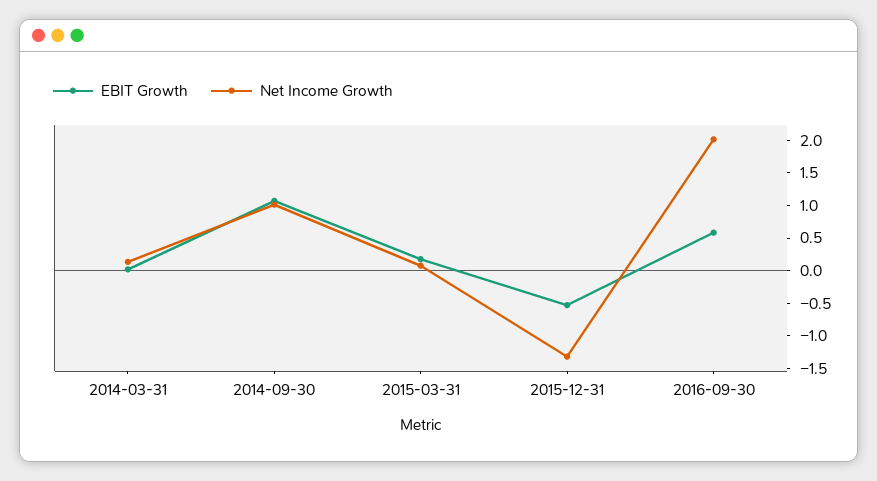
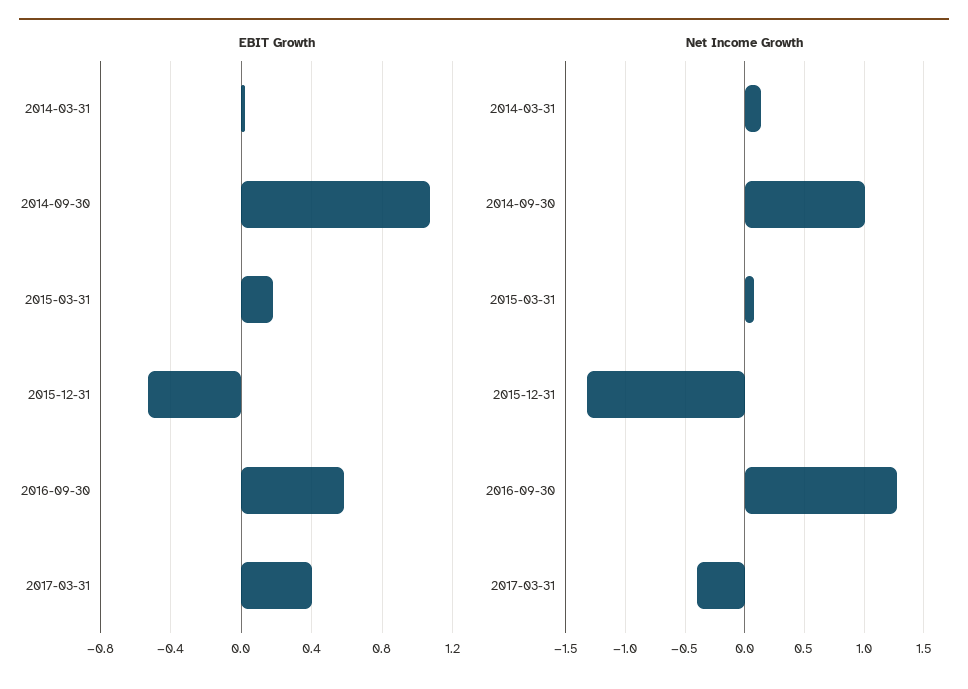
Net Income Growth, 2016-09-30: 2 -> 1.3
EBIT Growth, 2017-03-31: none -> 0.4
Net Income Growth, 2017-03-31: none -> -0.4

